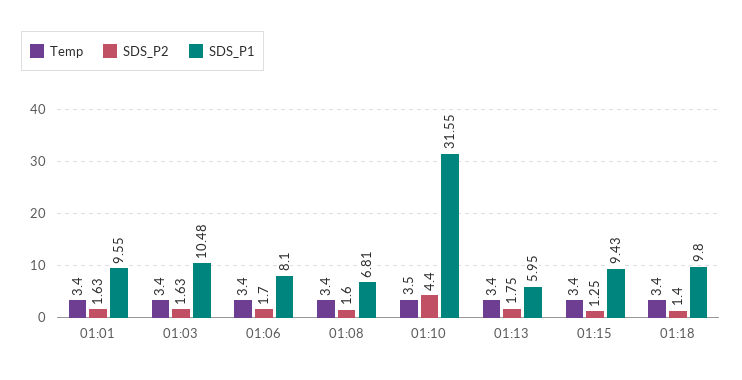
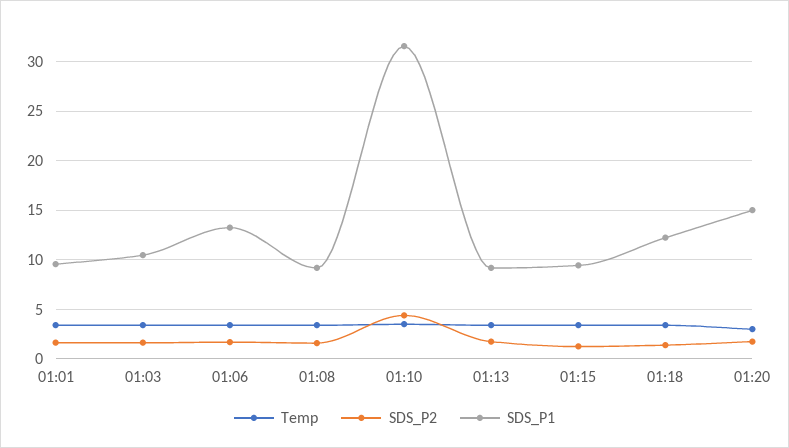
SDS_P1, 01:06: 8.1 -> 13
SDS_P1, 01:08: 6.81 -> 9
SDS_P1, 01:13: 5.95 -> 9
SDS_P1, 01:18: 9.8 -> 12
Temp, 01:20: none -> 3
SDS_P2, 01:20: none -> 2
SDS_P1, 01:20: none -> 15

